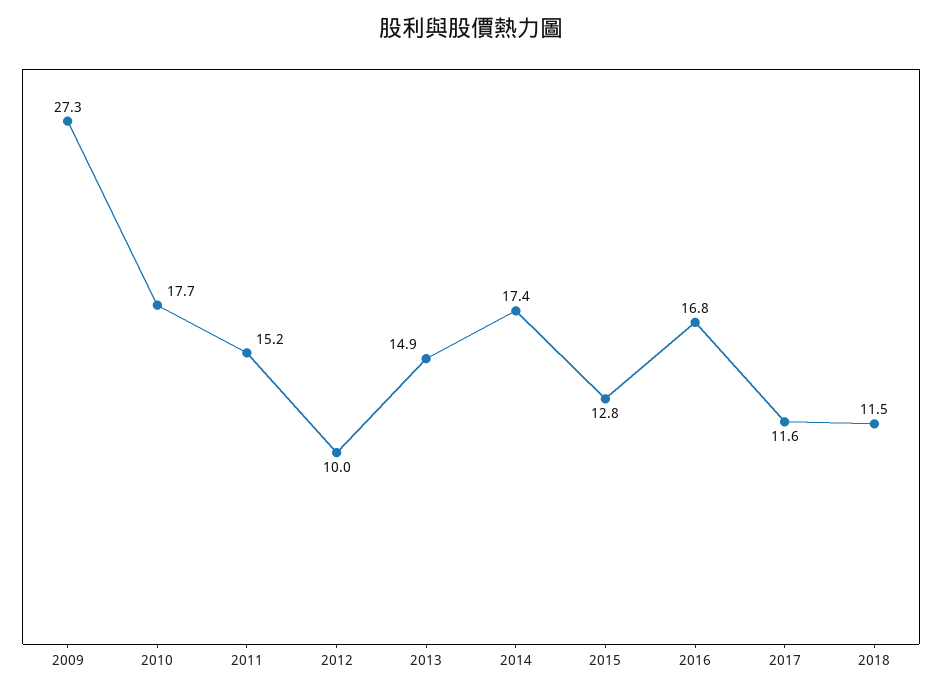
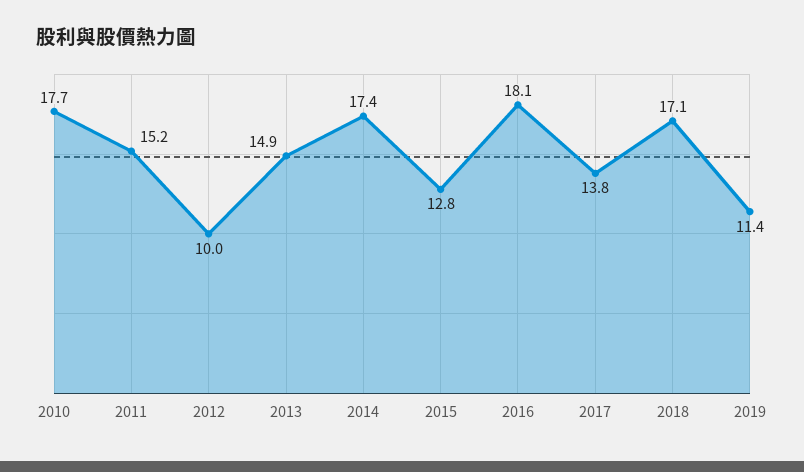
2009: 27.3 -> none
2016: 16.8 -> 18.1
2017: 11.6 -> 13.8
2018: 11.5 -> 17.1
2019: none -> 11.4

